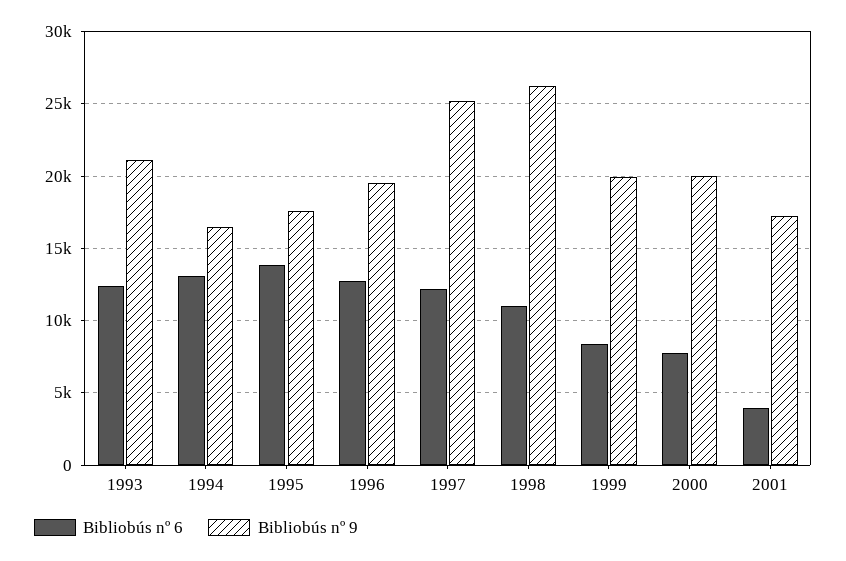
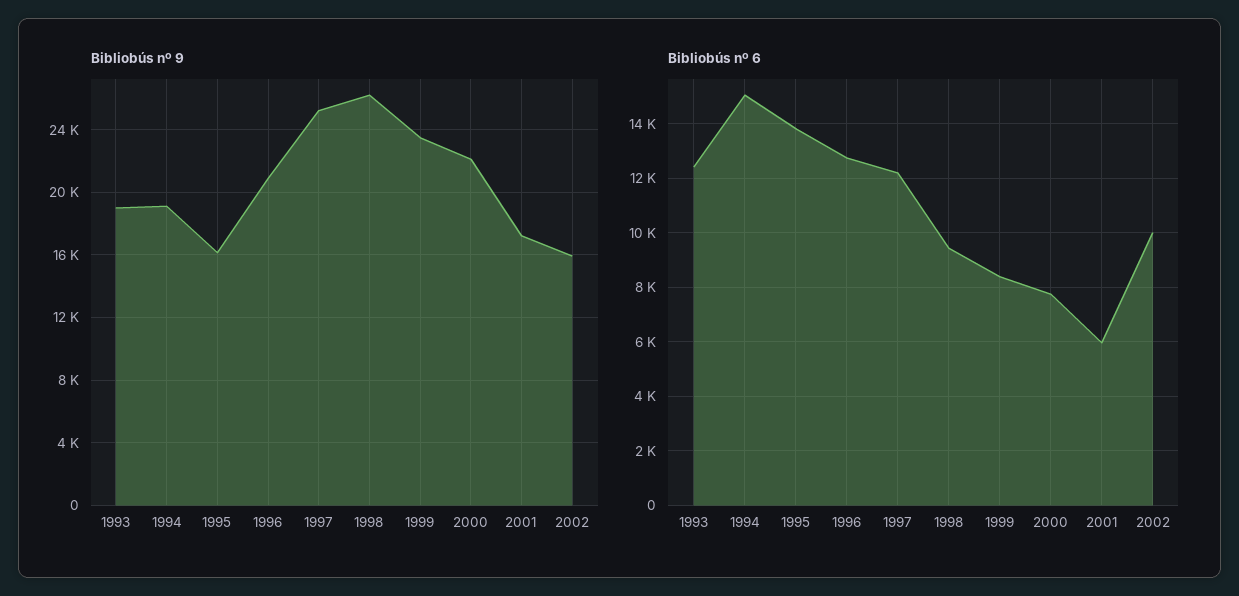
Bibliobús nº 9, 1993: 21000 -> 19000
Bibliobús nº 6, 1994: 13000 -> 15000
Bibliobús nº 9, 1994: 16500 -> 19000
Bibliobús nº 9, 1995: 17500 -> 16000
Bibliobús nº 9, 1996: 19500 -> 21000
Bibliobús nº 6, 1998: 11000 -> 9500
Bibliobús nº 9, 1999: 20000 -> 23500
Bibliobús nº 9, 2000: 20000 -> 22000
Bibliobús nº 6, 2001: 4000 -> 6000
Bibliobús nº 9, 2002: none -> 16000
Bibliobús nº 6, 2002: none -> 10000

